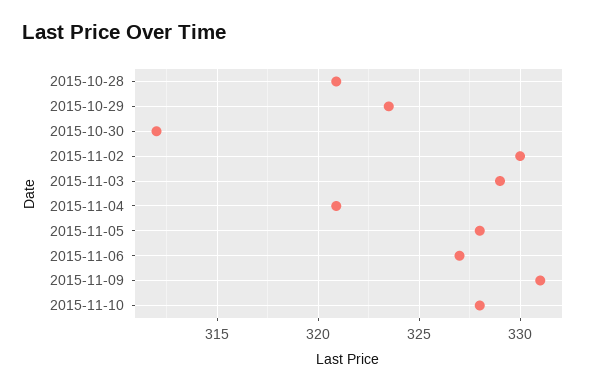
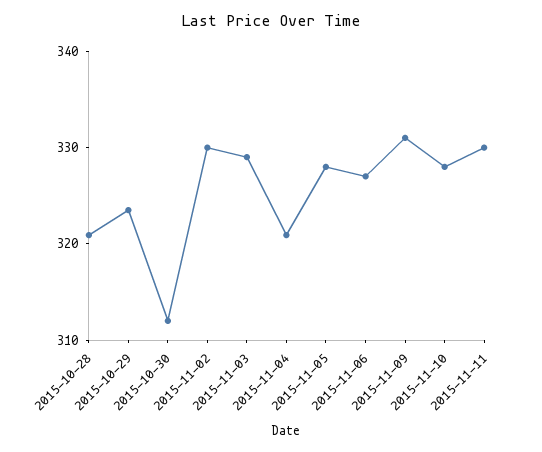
2015-11-11: none -> 330

